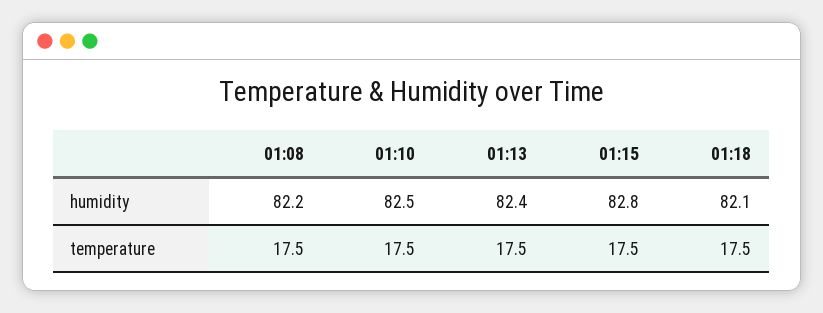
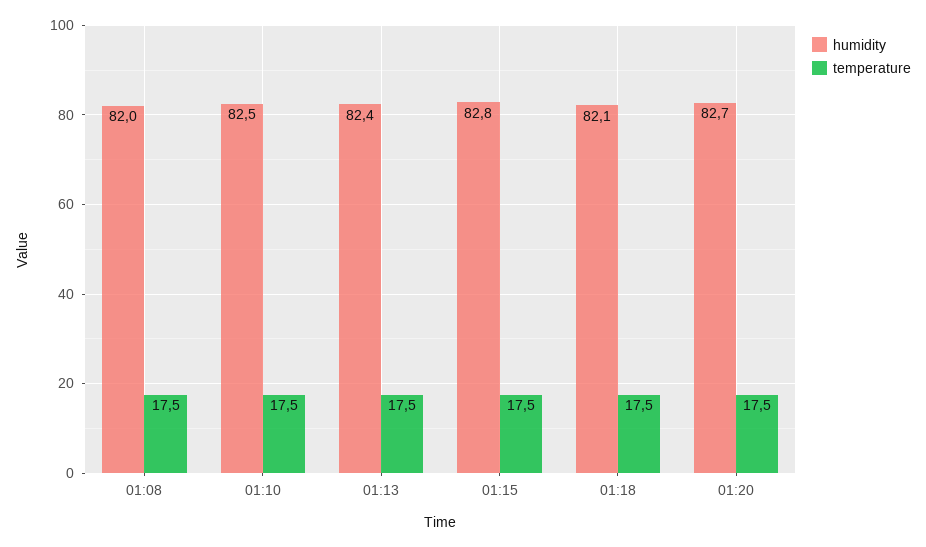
humidity, 01:08: 82.2 -> 82
humidity, 01:20: none -> 82.7
temperature, 01:20: none -> 17.5

